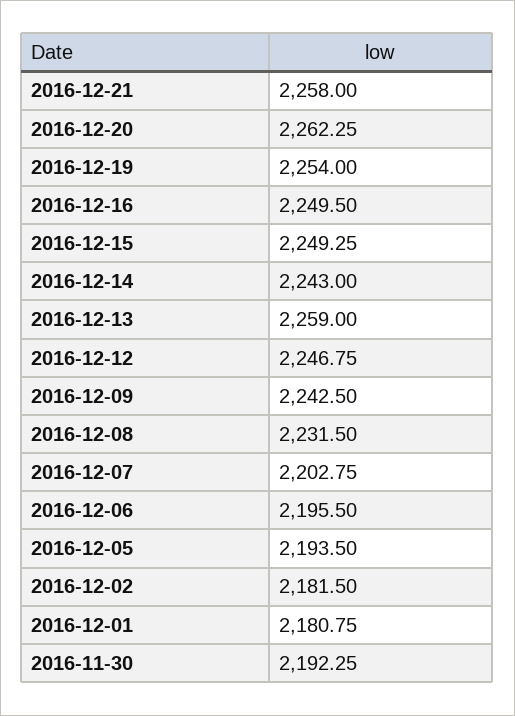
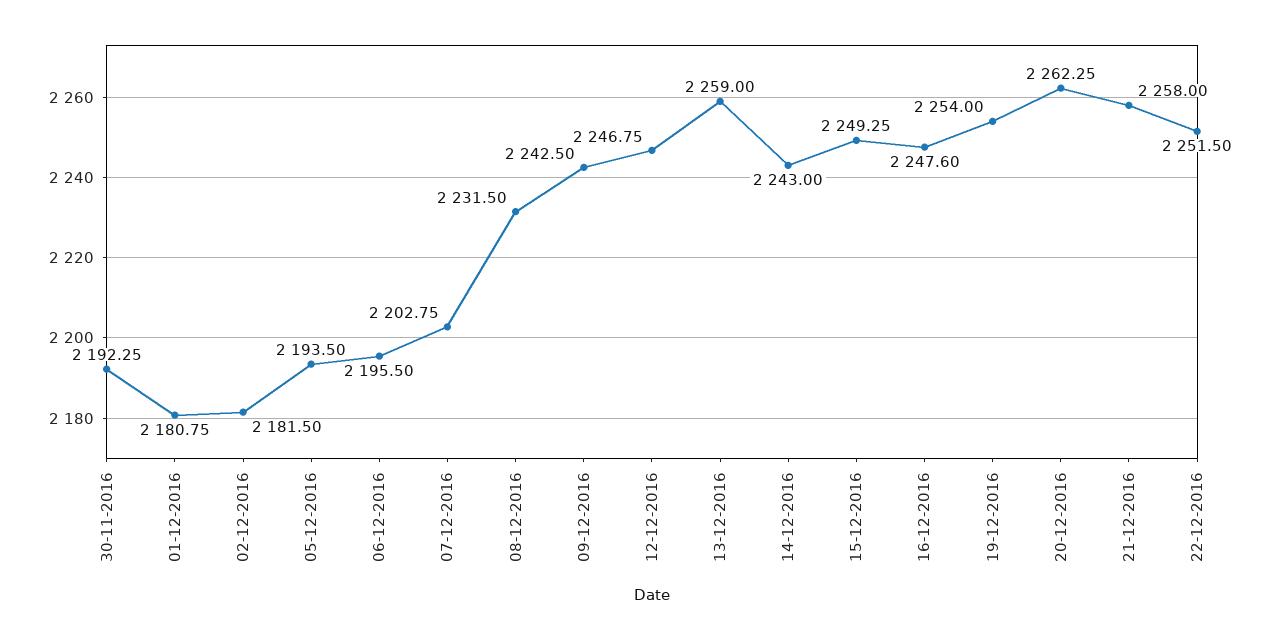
2016-12-16: 2249.5 -> 2247.6
22-12-2016: none -> 2251.5

